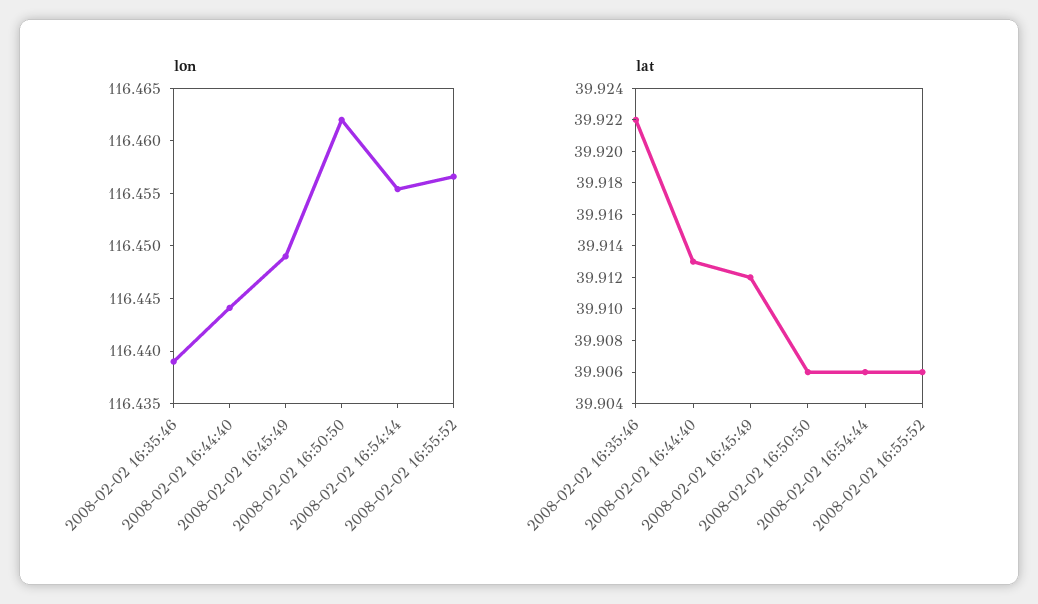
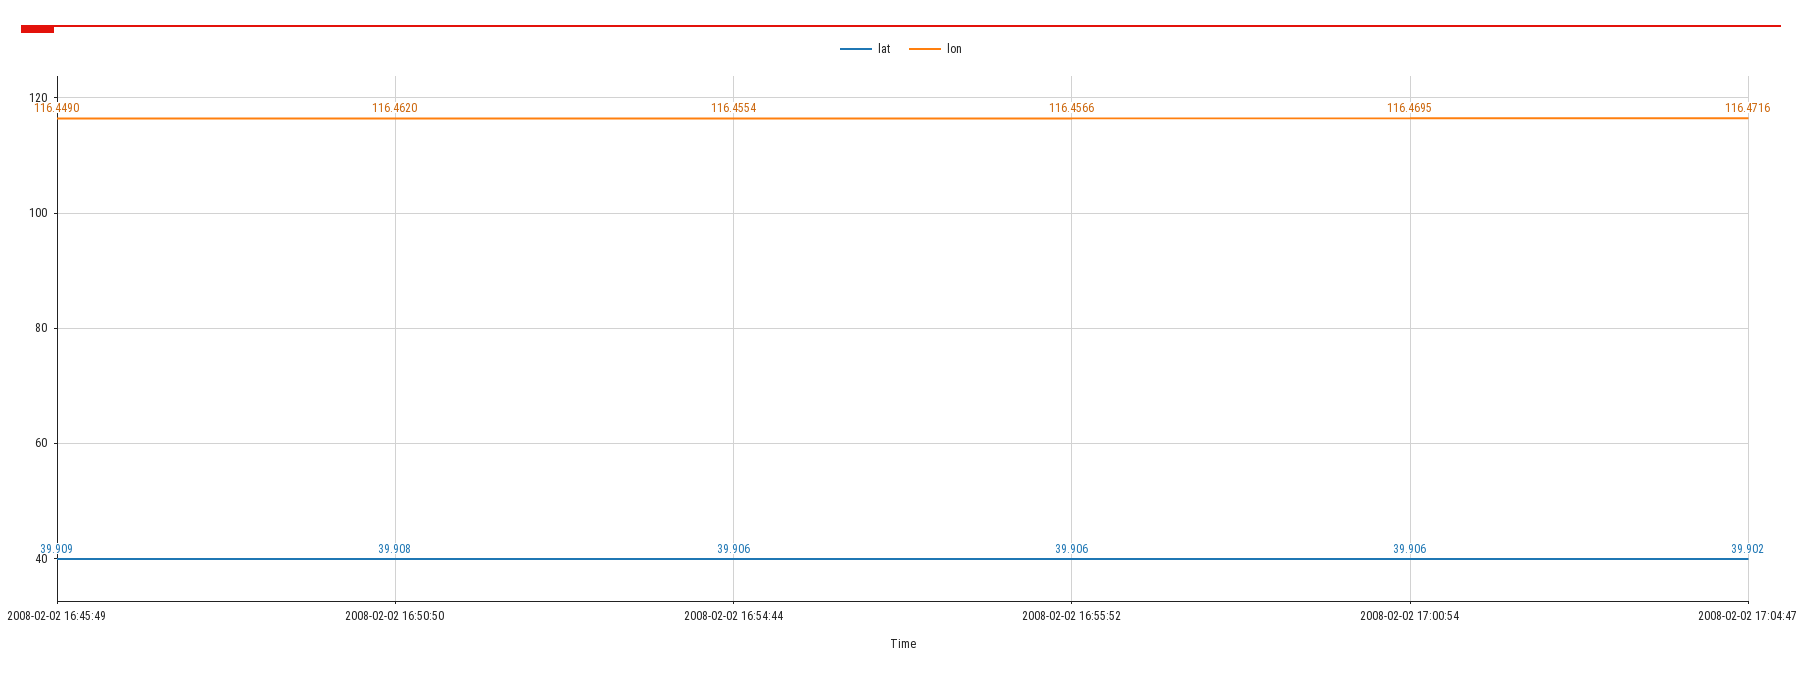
lon, 2008-02-02 16:35:46: 116.439 -> none
lon, 2008-02-02 16:44:40: 116.444 -> none
lat, 2008-02-02 16:35:46: 39.922 -> none
lat, 2008-02-02 16:44:40: 39.913 -> none
lat, 2008-02-02 16:45:49: 39.912 -> 39.909
lat, 2008-02-02 16:50:50: 39.906 -> 39.908
lat, 2008-02-02 17:00:54: none -> 39.906
lon, 2008-02-02 17:00:54: none -> 116.4695
lat, 2008-02-02 17:04:47: none -> 39.902
lon, 2008-02-02 17:04:47: none -> 116.4716

